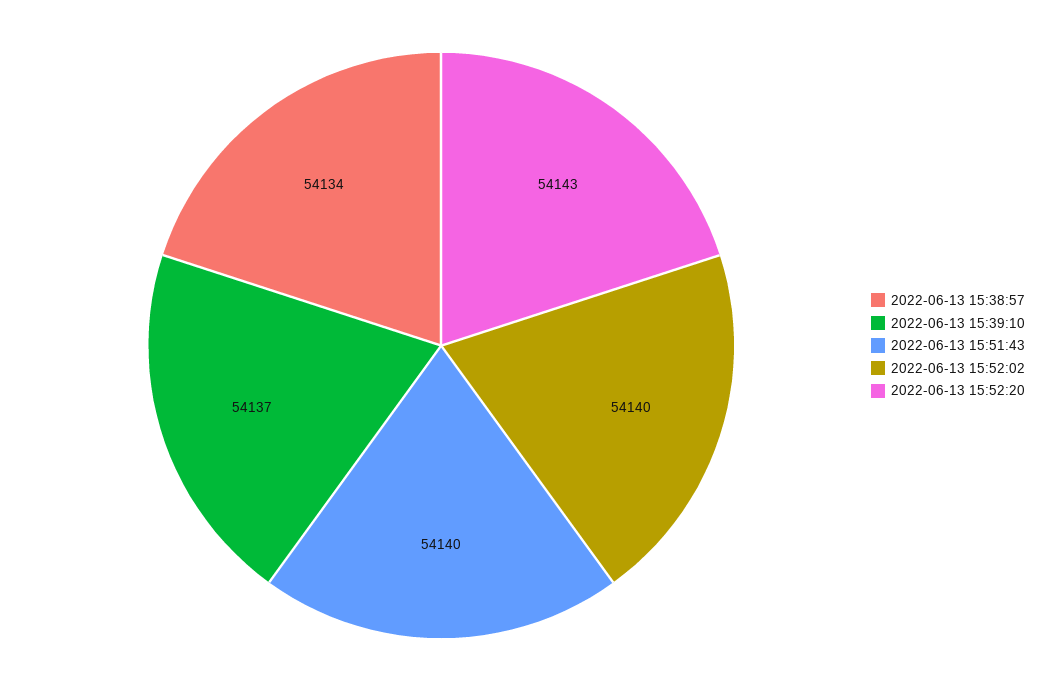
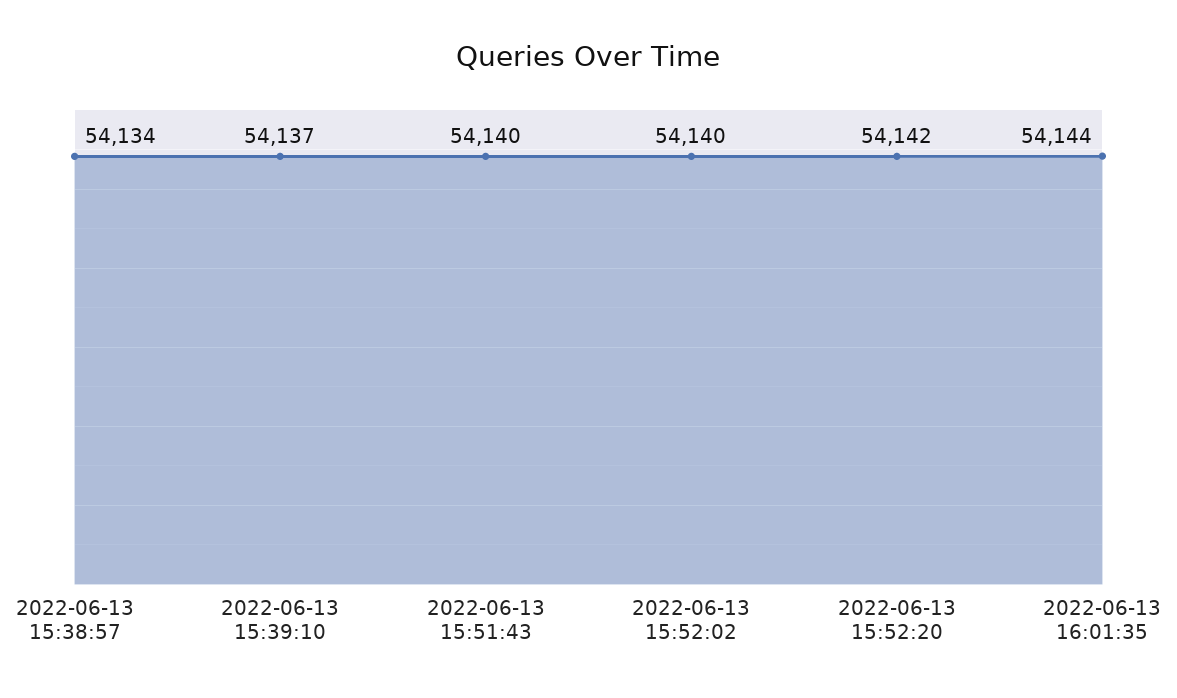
2022-06-13 15:52:20: 54143 -> 54142
2022-06-13 16:01:35: none -> 54144

